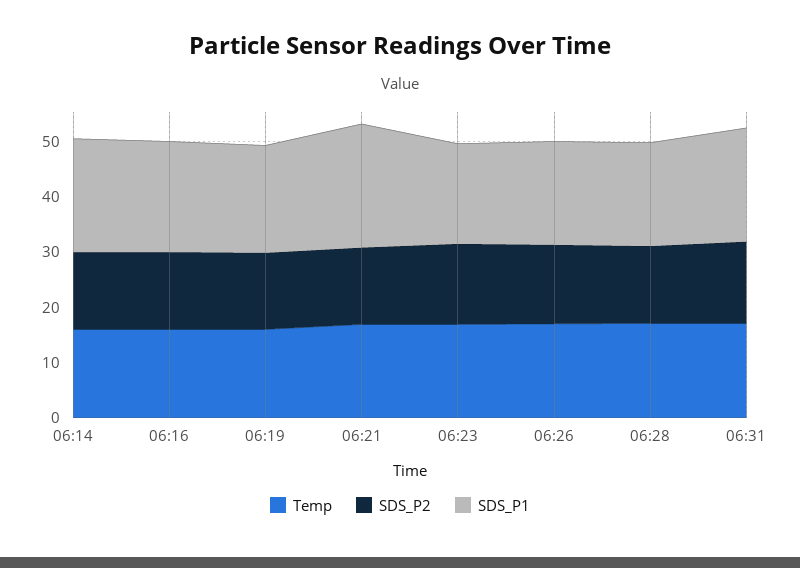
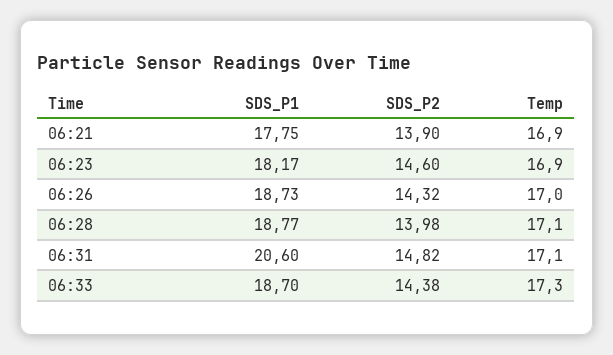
Temp, 06:14: 16 -> none
SDS_P2, 06:14: 14 -> none
SDS_P1, 06:14: 20 -> none
Temp, 06:16: 16 -> none
SDS_P2, 06:16: 14 -> none
SDS_P1, 06:16: 20 -> none
Temp, 06:19: 16 -> none
SDS_P2, 06:19: 14 -> none
SDS_P1, 06:19: 20 -> none
SDS_P1, 06:21: 22 -> 17.75
SDS_P1, 06:33: none -> 18.7
SDS_P2, 06:33: none -> 14.38
Temp, 06:33: none -> 17.3

